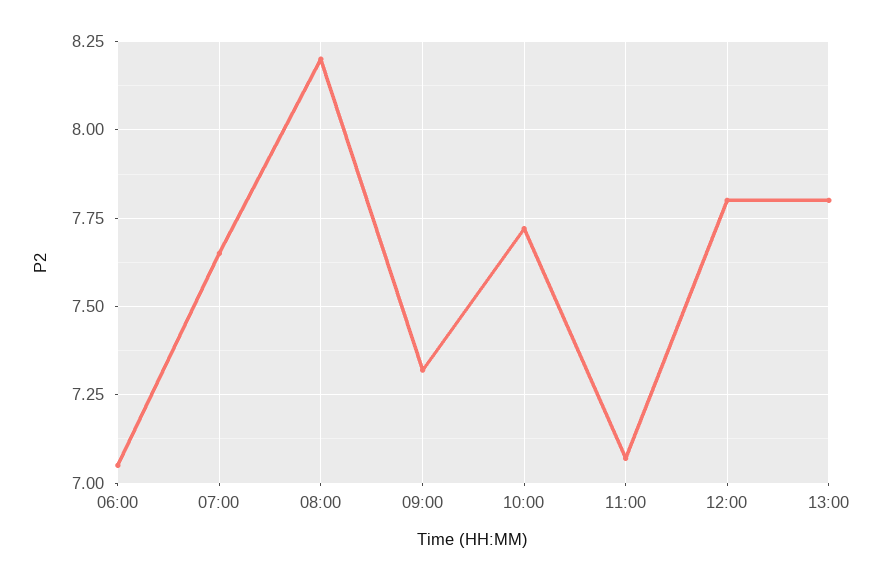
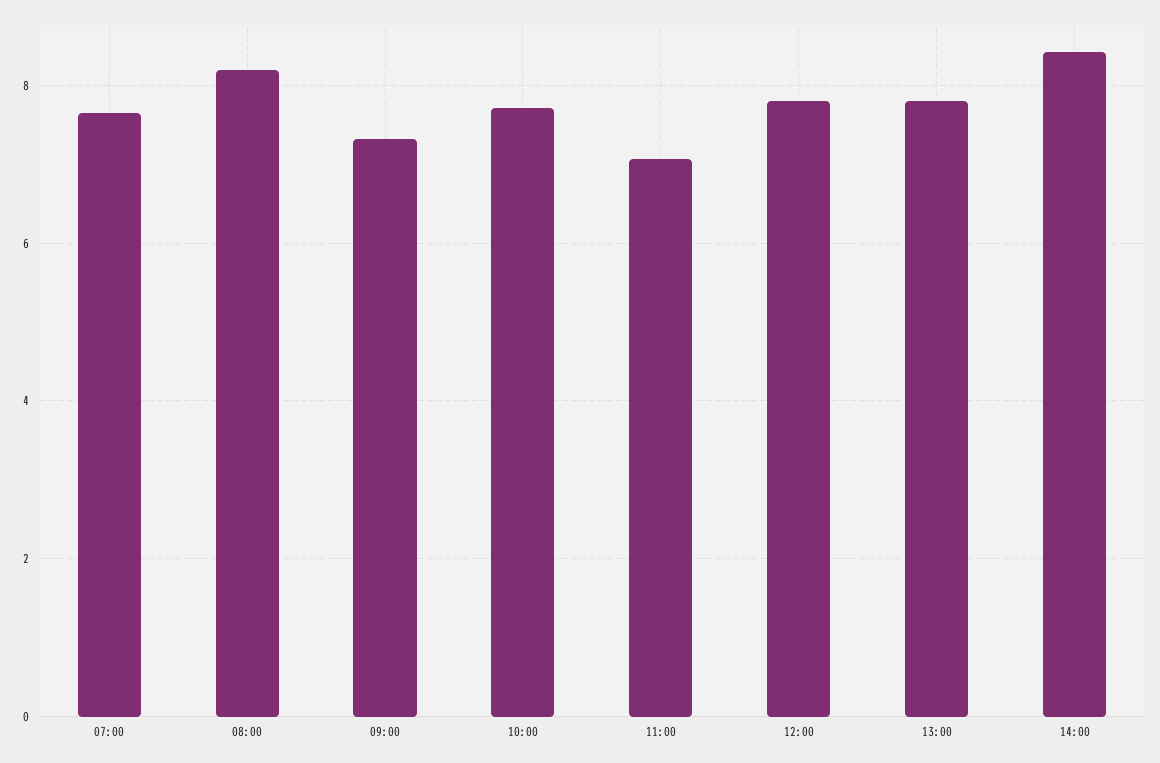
06:00: 7.05 -> none
14:00: none -> 8.4

